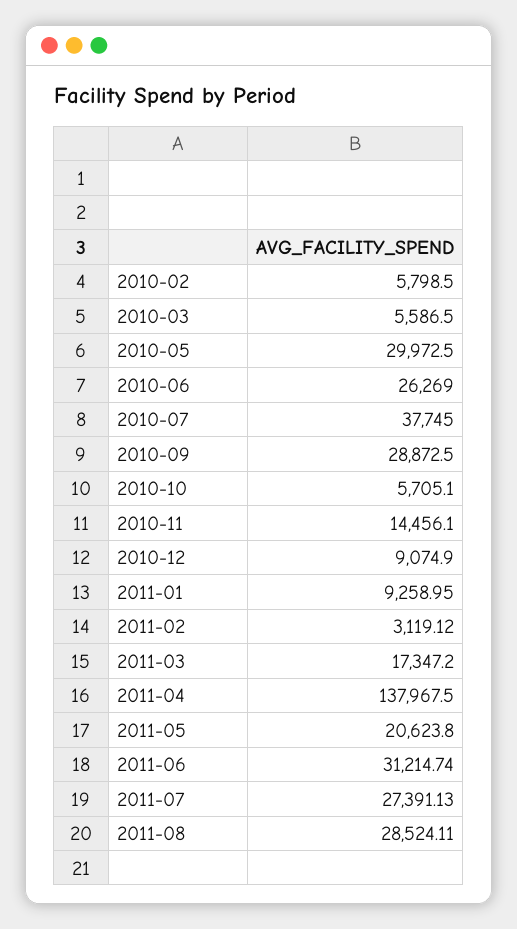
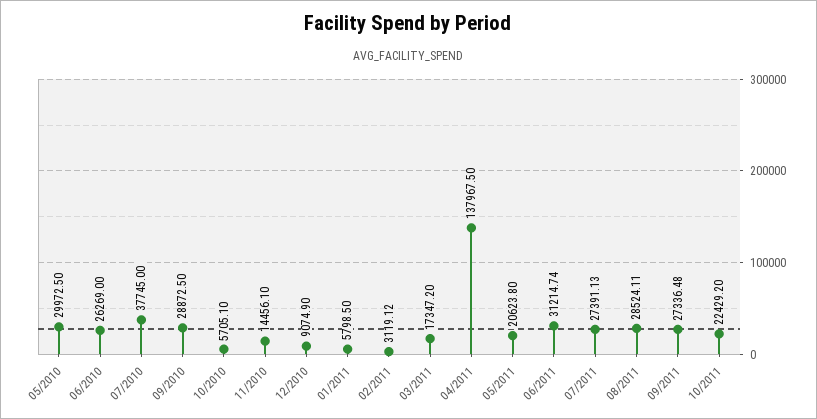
2010-02: 5798.5 -> none
2010-03: 5586.5 -> none
2011-01: 9258.95 -> 5798.5
09/2011: none -> 27336.48
10/2011: none -> 22429.2

